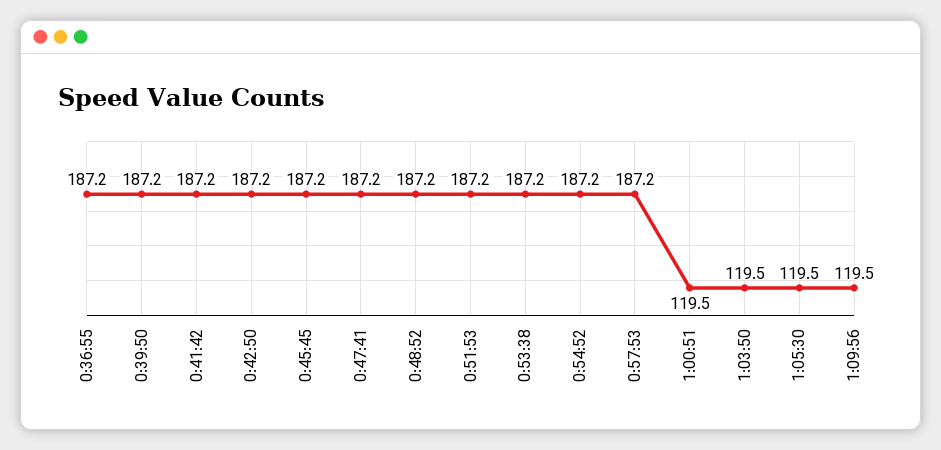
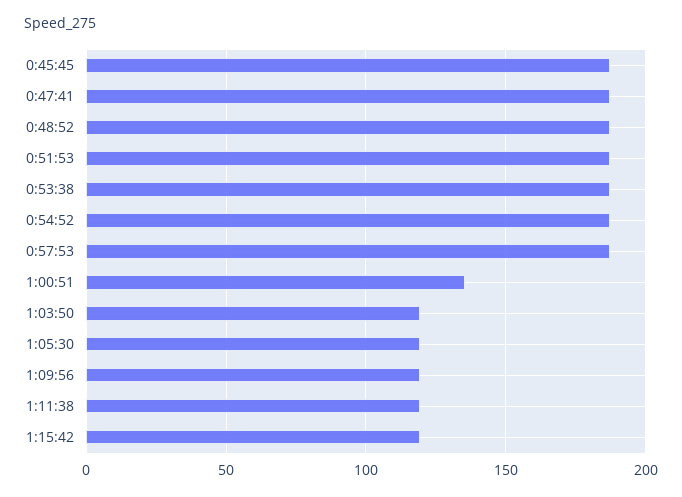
0:36:55: 187.2 -> none
0:39:50: 187.2 -> none
0:41:42: 187.2 -> none
0:42:50: 187.2 -> none
1:00:51: 119.5 -> 135
1:11:38: none -> 120
1:15:42: none -> 120

